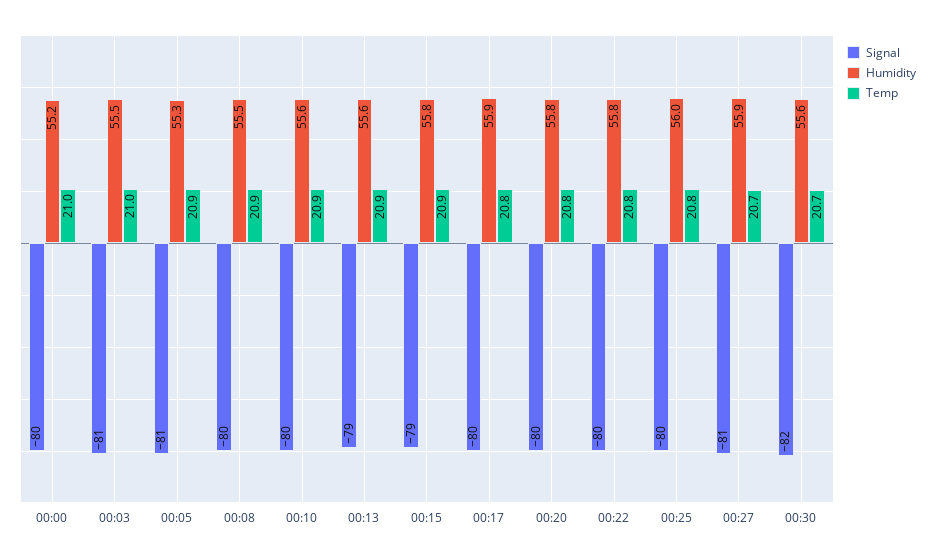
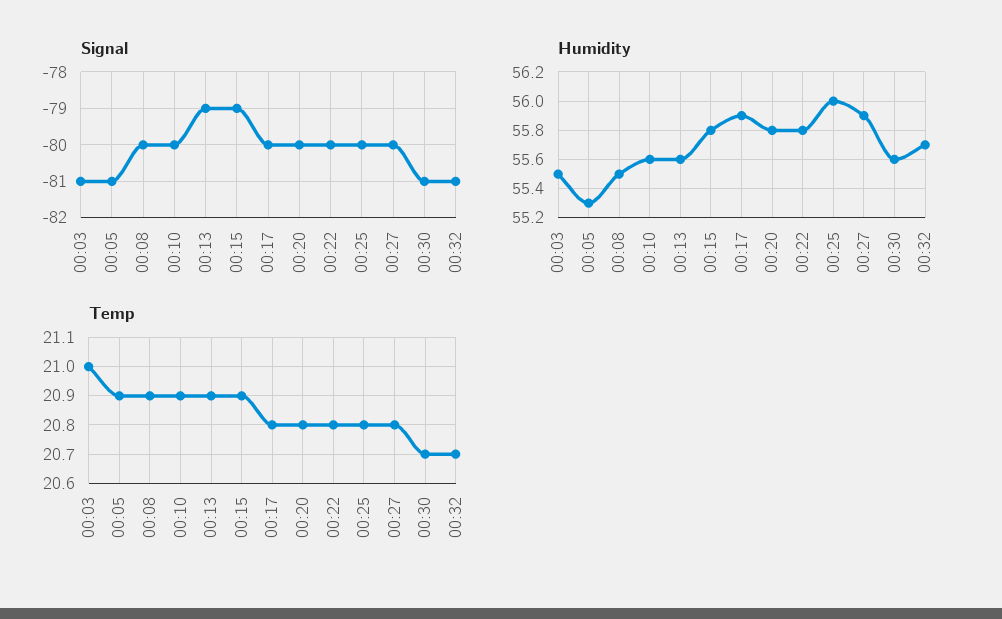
Signal, 00:00: -80 -> none
Humidity, 00:00: 55.2 -> none
Temp, 00:00: 21 -> none
Signal, 00:27: -81 -> -80
Temp, 00:27: 20.7 -> 20.8
Signal, 00:30: -82 -> -81
Signal, 00:32: none -> -81
Humidity, 00:32: none -> 55.7
Temp, 00:32: none -> 20.7

